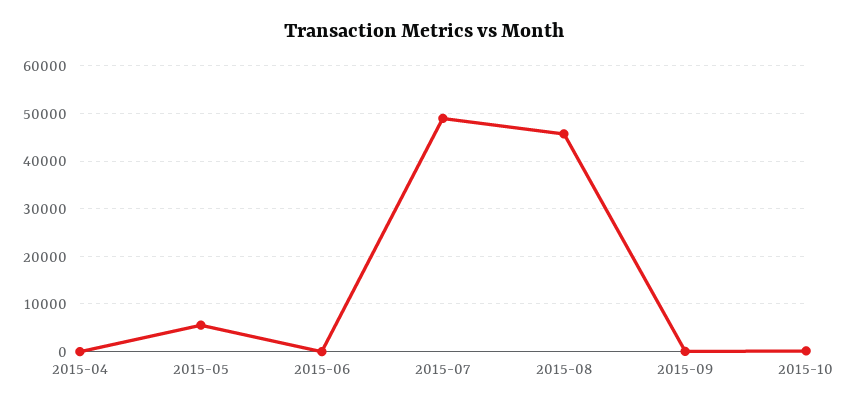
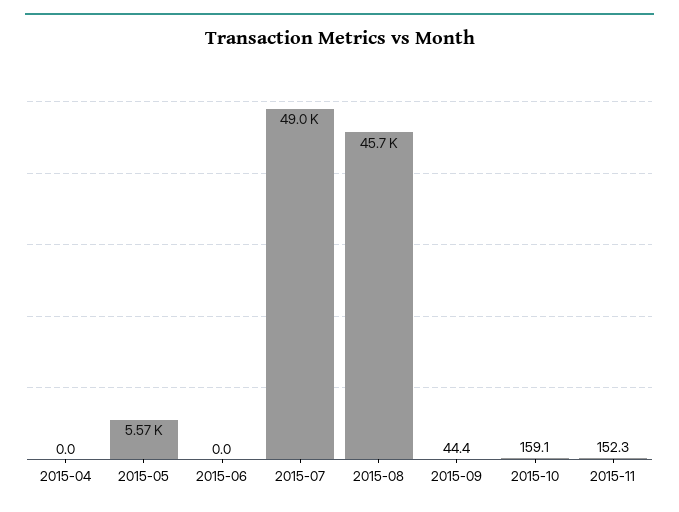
2015-11: none -> 152.3

